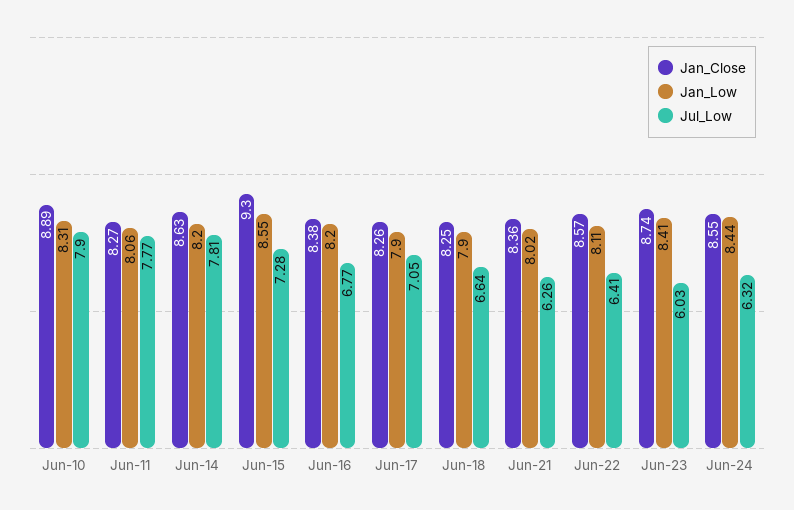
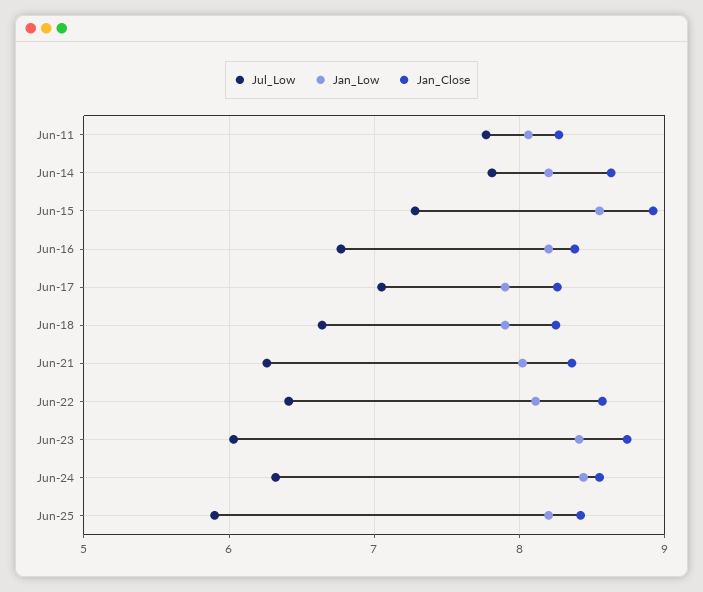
Jan_Close, Jun-10: 8.89 -> none
Jan_Low, Jun-10: 8.31 -> none
Jul_Low, Jun-10: 7.9 -> none
Jan_Close, Jun-15: 9.3 -> 8.9
Jul_Low, Jun-25: none -> 5.9
Jan_Low, Jun-25: none -> 8.2
Jan_Close, Jun-25: none -> 8.4

